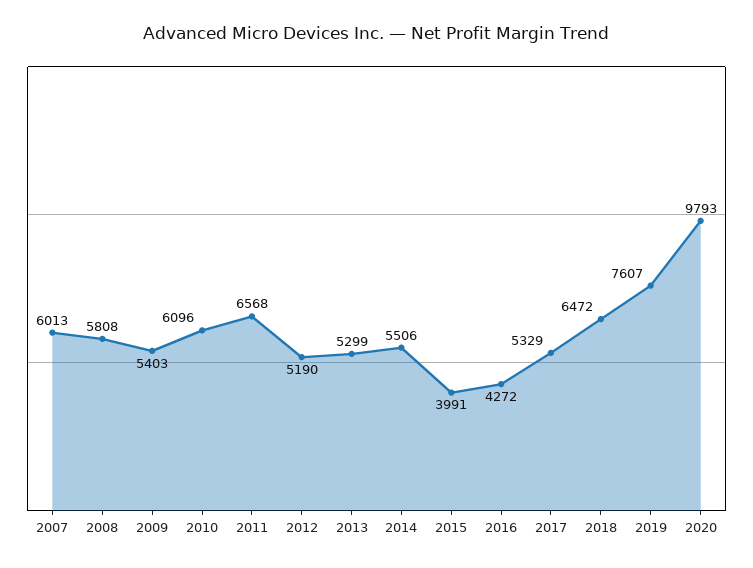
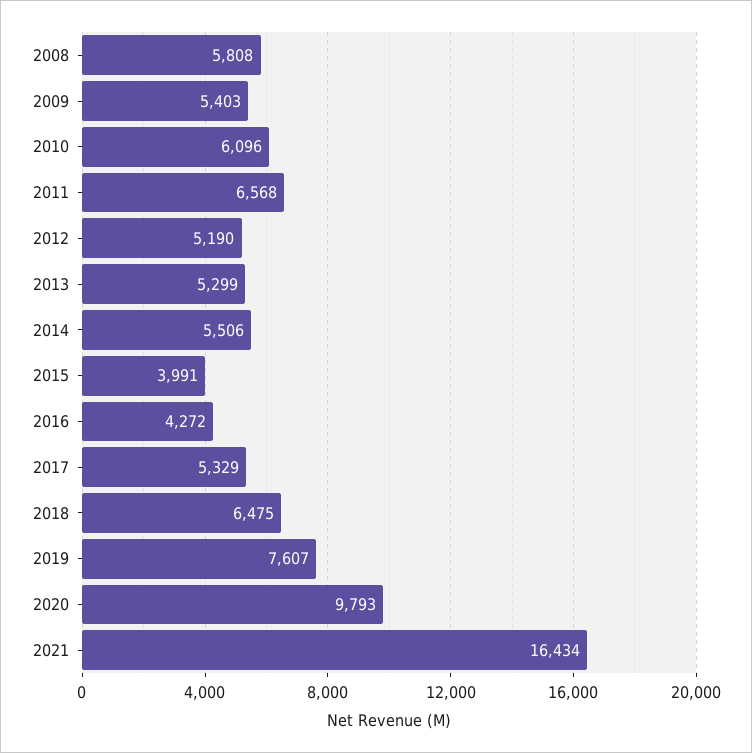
2007: 6013 -> none
2018: 6472 -> 6475
2021: none -> 16434

